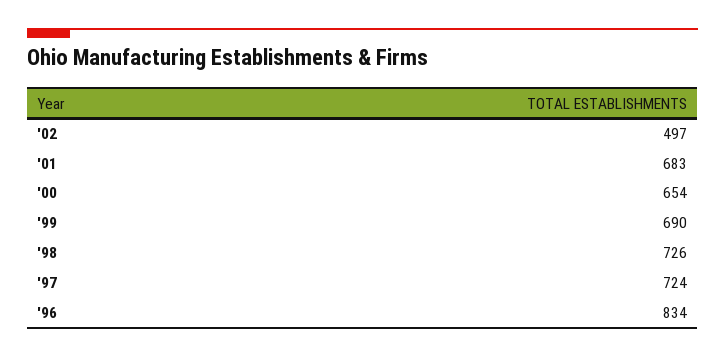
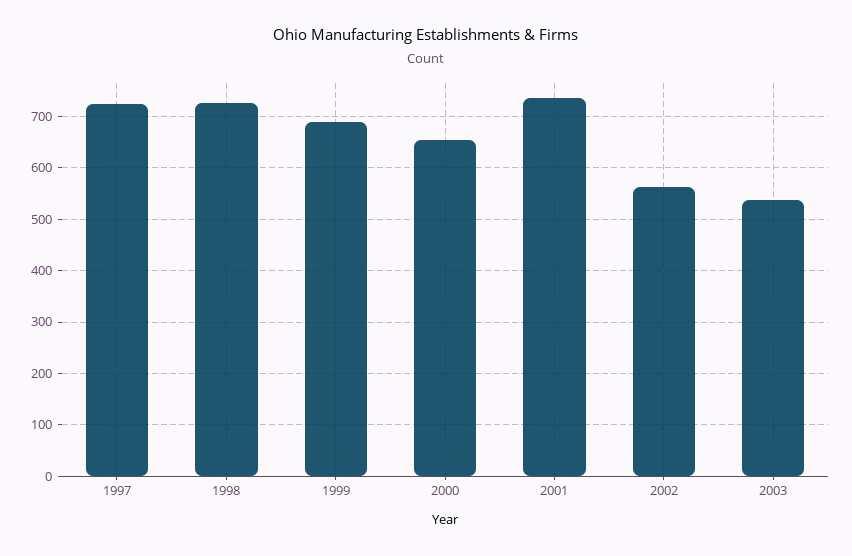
'02: 497 -> 560
'01: 683 -> 740
'96: 834 -> none
2003: none -> 540

